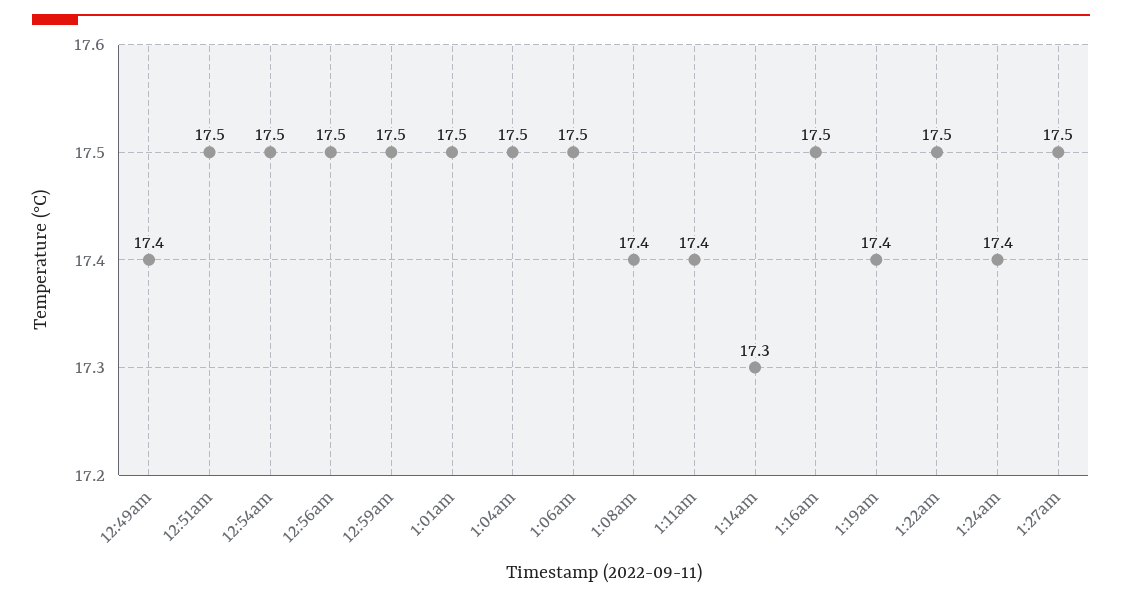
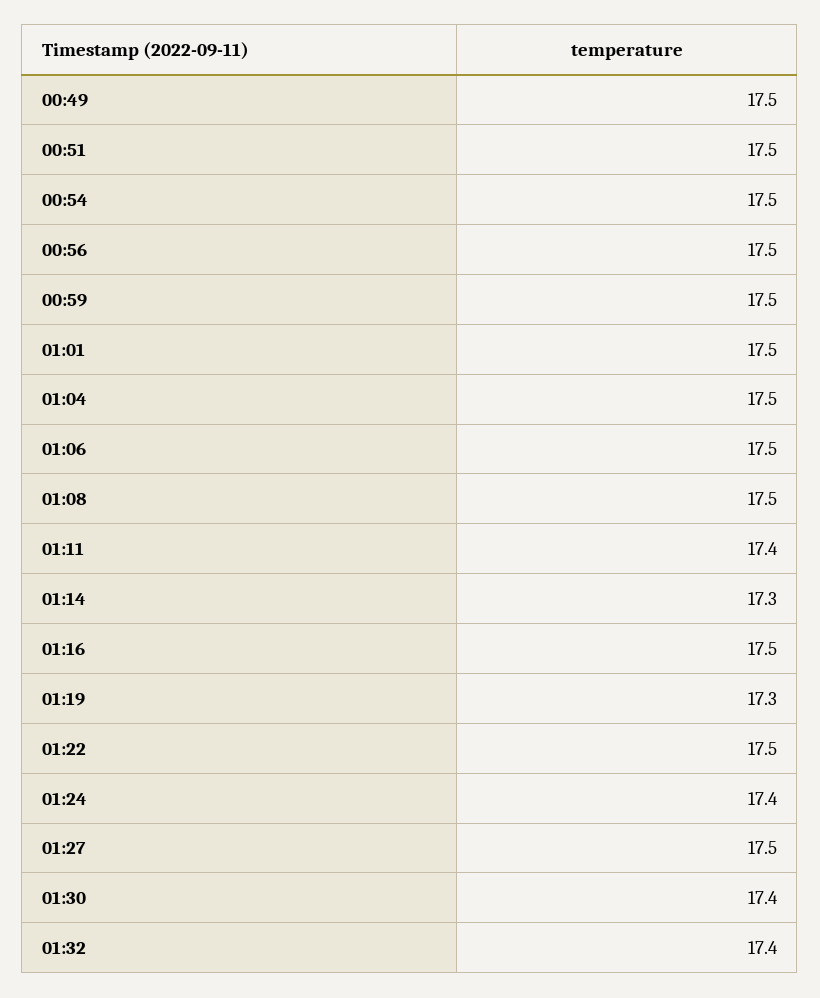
12:49am: 17.4 -> 17.5
1:08am: 17.4 -> 17.5
1:19am: 17.4 -> 17.3
01:30: none -> 17.4
01:32: none -> 17.4

